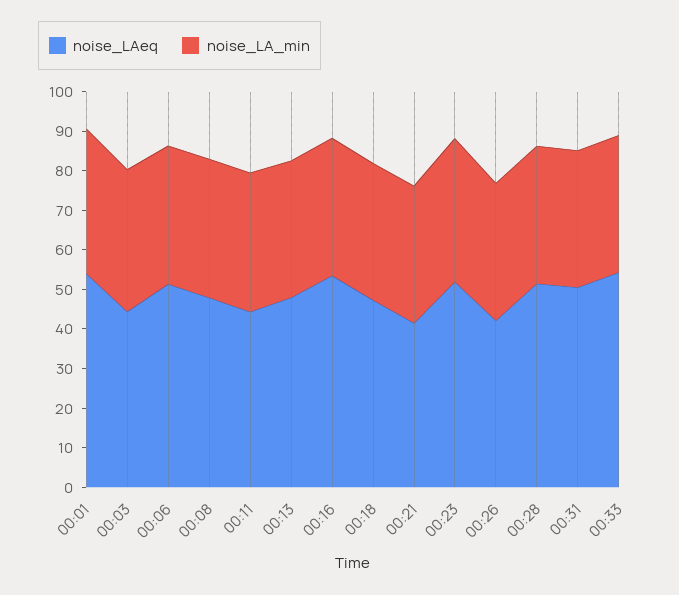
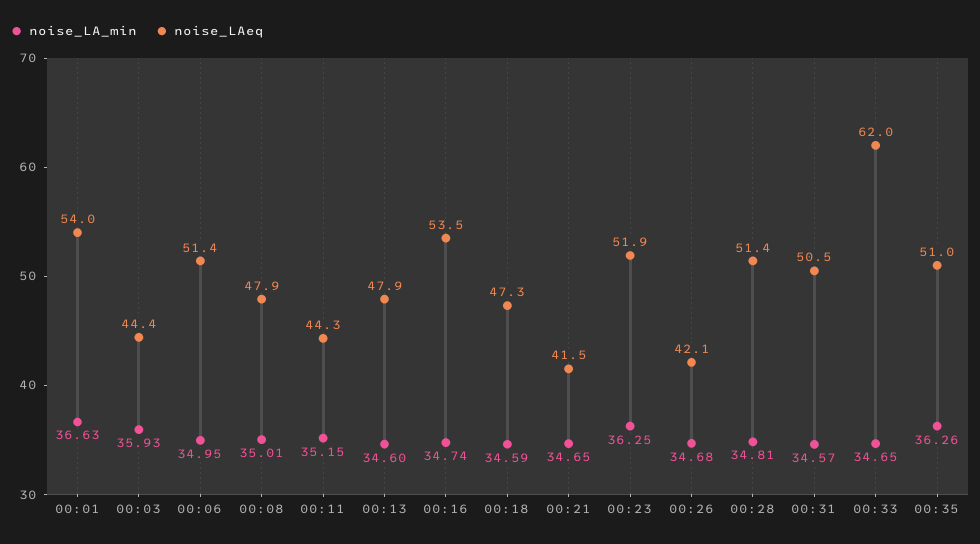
noise_LAeq, 00:33: 55 -> 62
noise_LA_min, 00:35: none -> 36.26
noise_LAeq, 00:35: none -> 51

